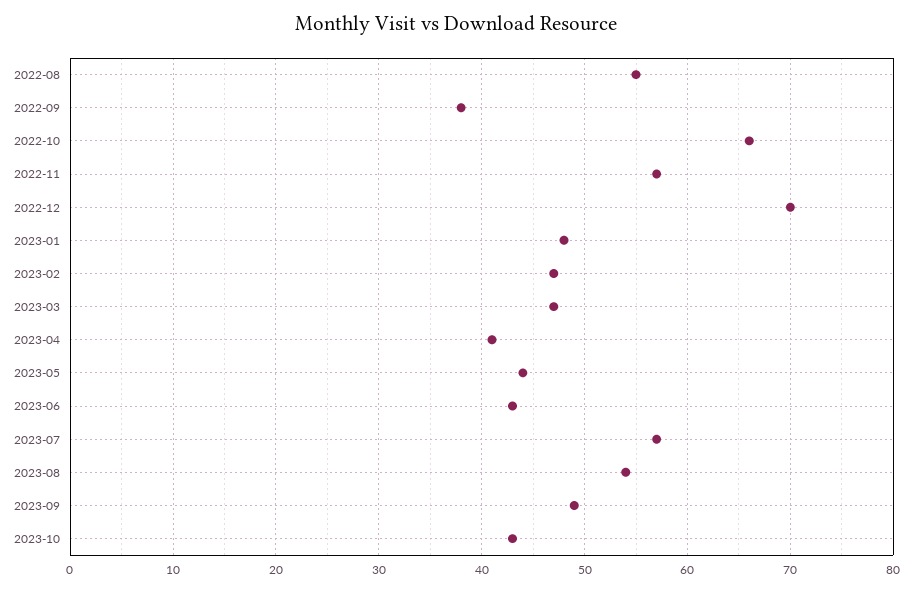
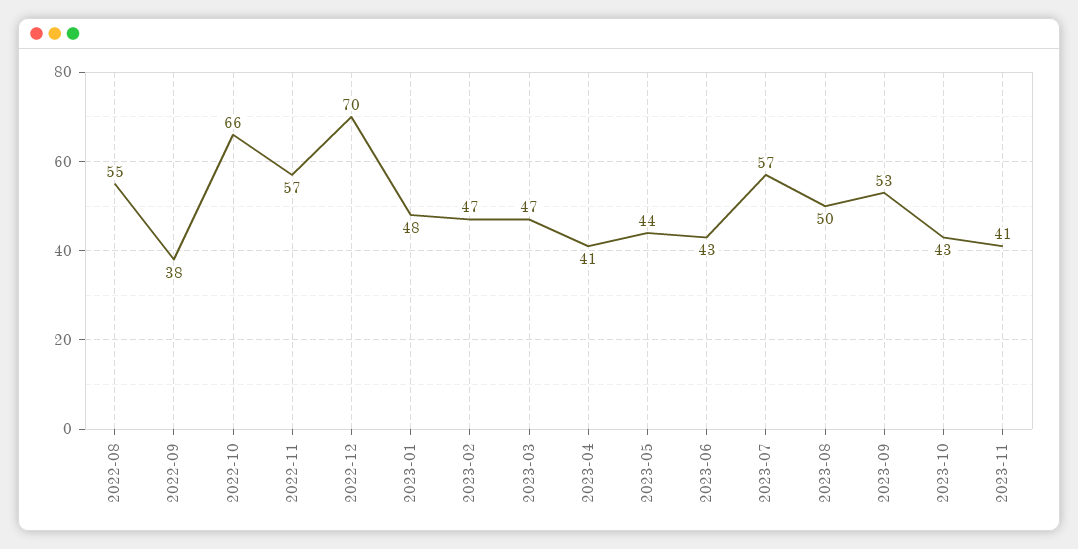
2023-08: 54 -> 50
2023-09: 49 -> 53
2023-11: none -> 41

